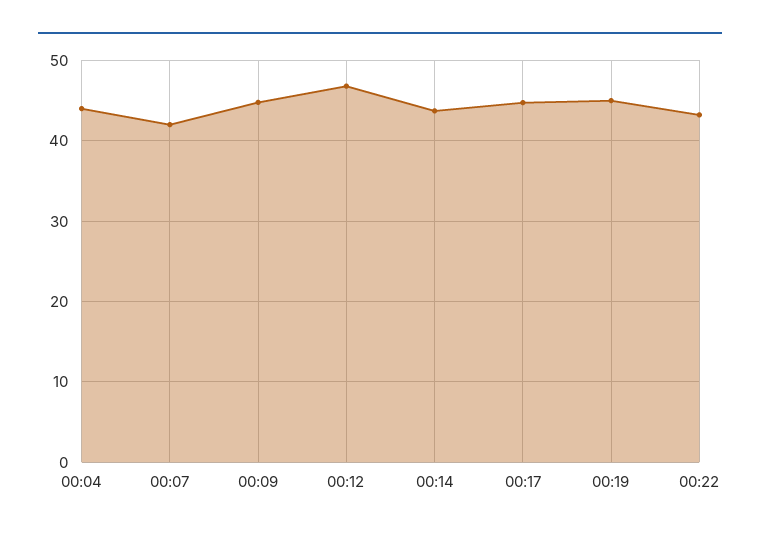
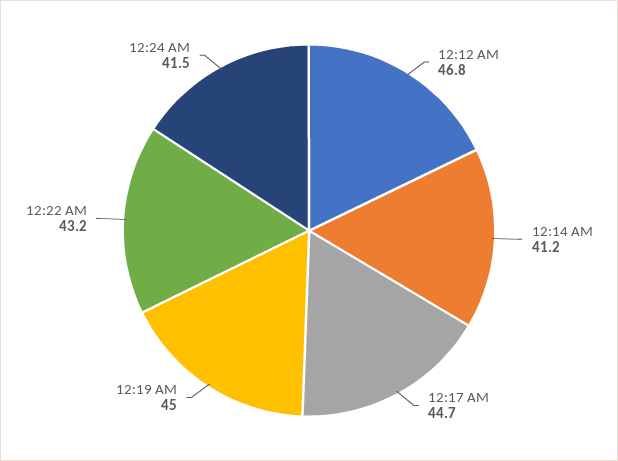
00:04: 44 -> none
00:07: 42 -> none
00:09: 45 -> none
00:14: 44 -> 41.2
12:24 AM: none -> 41.5

